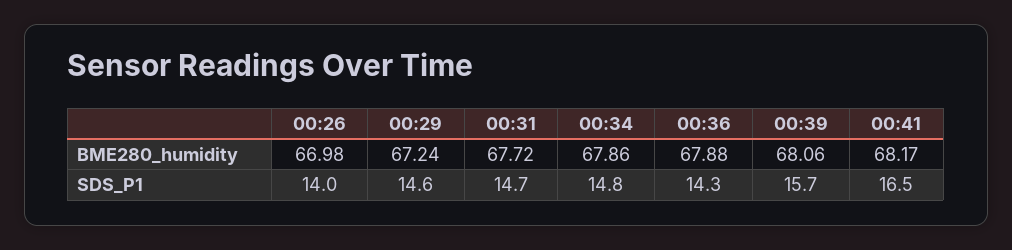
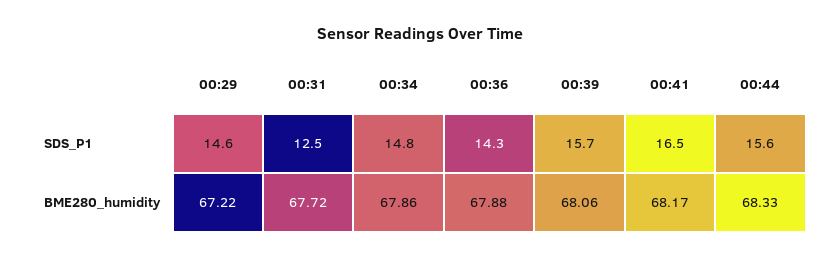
00:26, BME280_humidity: 66.98 -> none
00:29, BME280_humidity: 67.24 -> 67.22
00:26, SDS_P1: 14 -> none
00:31, SDS_P1: 14.7 -> 12.5
00:44, SDS_P1: none -> 15.6
00:44, BME280_humidity: none -> 68.33

